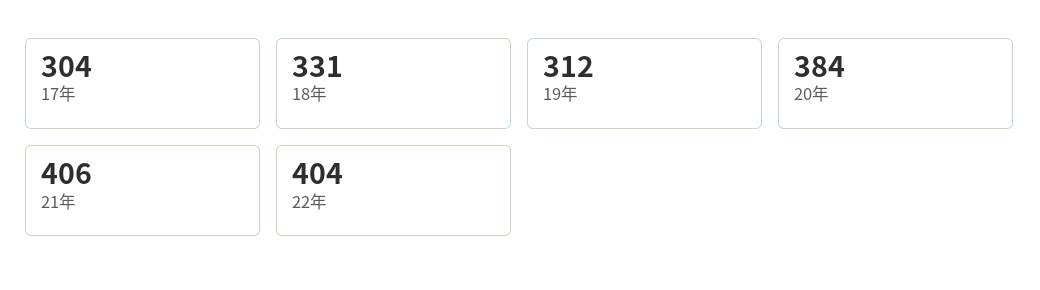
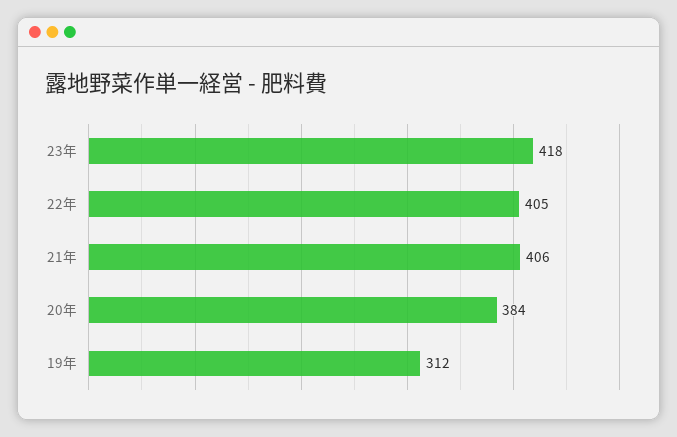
17年: 304 -> none
18年: 331 -> none
22年: 404 -> 405
23年: none -> 418

